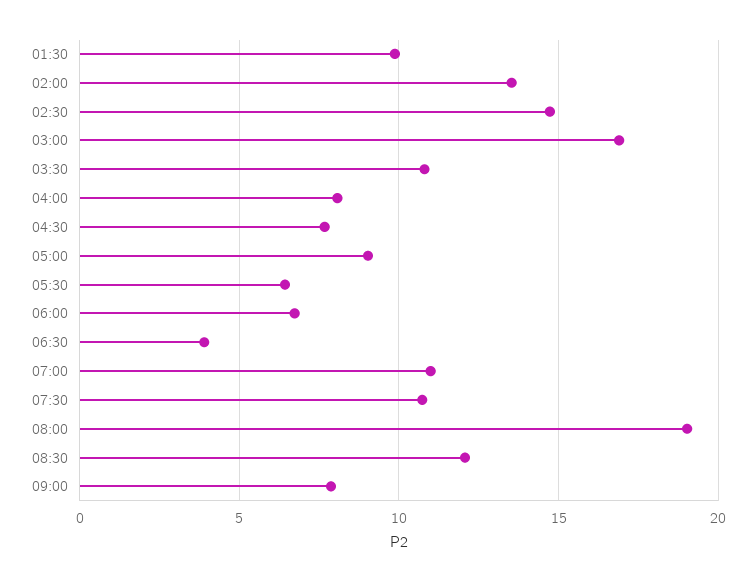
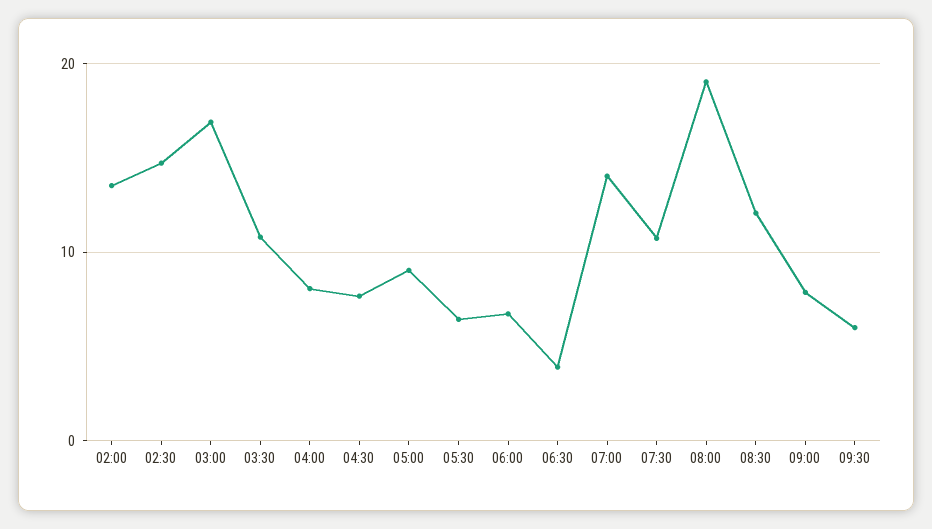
01:30: 10 -> none
07:00: 11 -> 14
09:30: none -> 6

